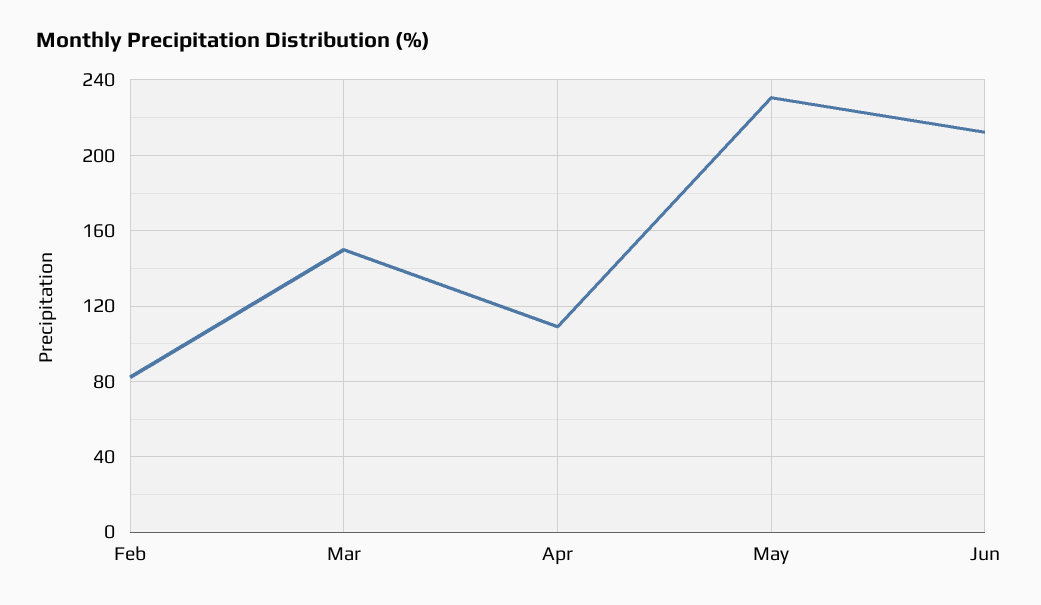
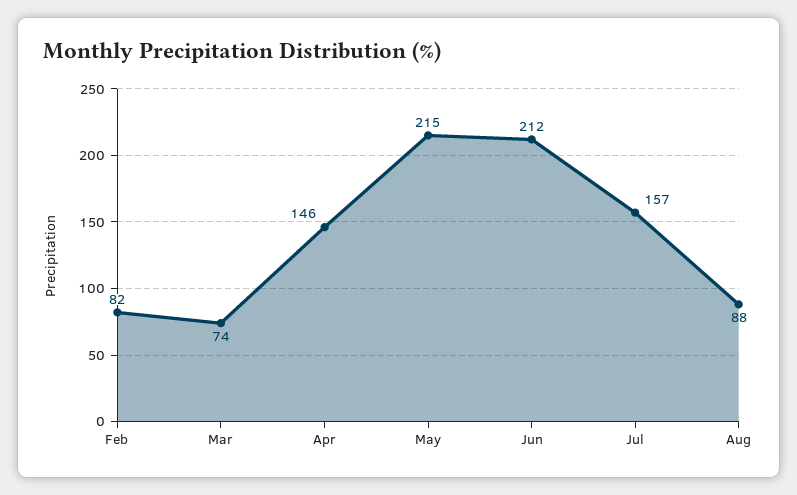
Mar: 150 -> 74
Apr: 110 -> 146
May: 230 -> 215
Jul: none -> 157
Aug: none -> 88

